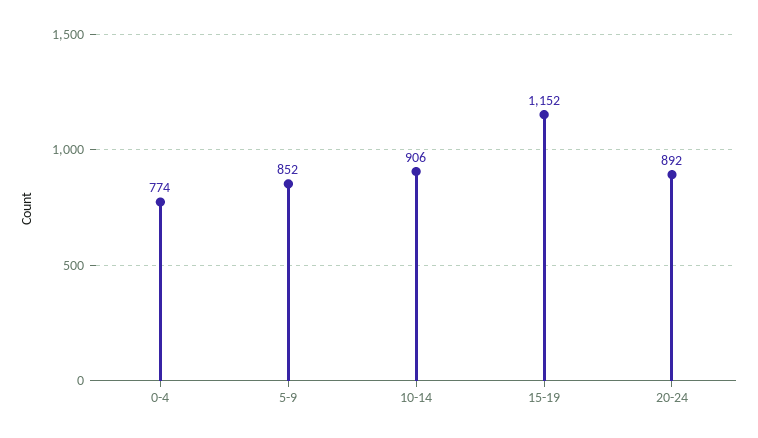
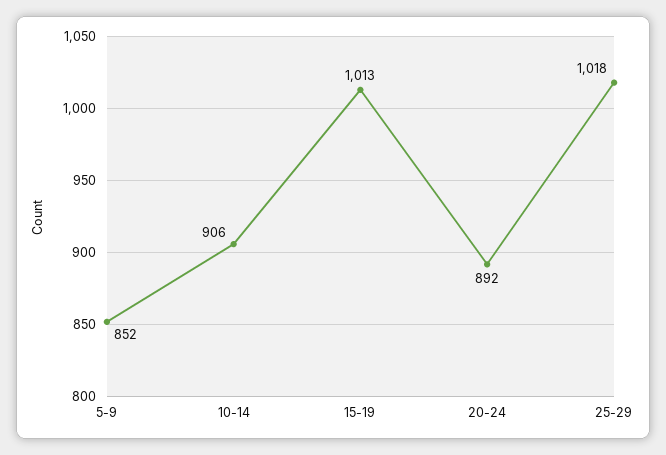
0-4: 774 -> none
15-19: 1152 -> 1013
25-29: none -> 1018

